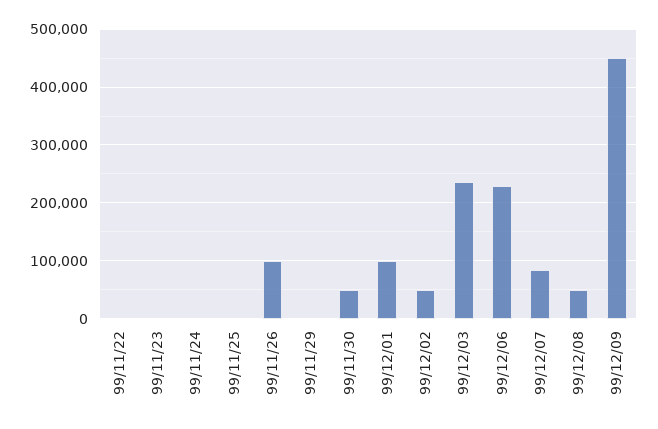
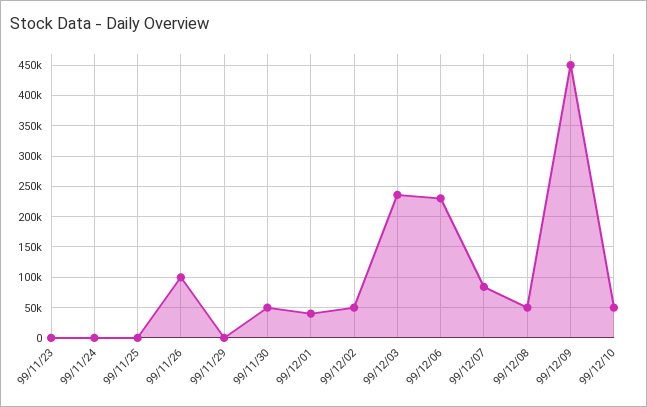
99/11/22: 0 -> none
99/12/01: 100000 -> 40000
99/12/10: none -> 50000

